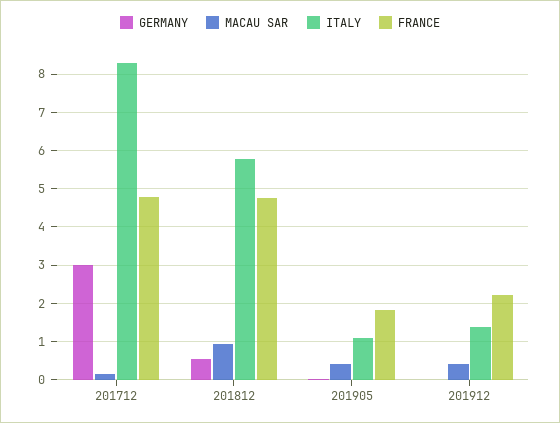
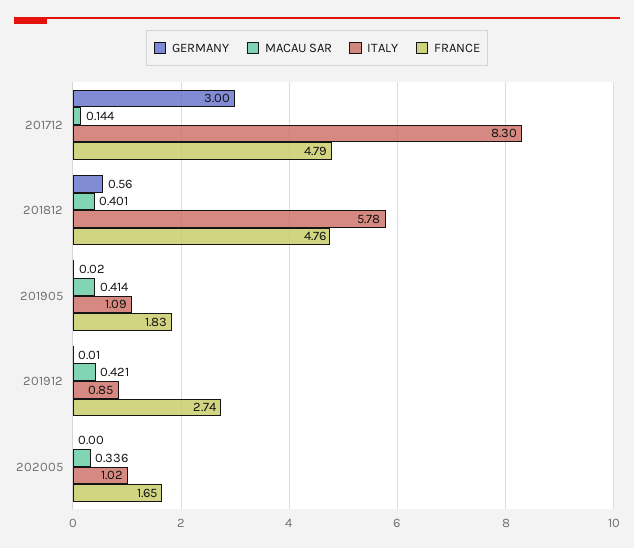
MACAU SAR, 201812: 1 -> 0.401
ITALY, 201912: 1.4 -> 0.85
FRANCE, 201912: 2.2 -> 2.74
GERMANY, 202005: none -> 0
MACAU SAR, 202005: none -> 0.336
ITALY, 202005: none -> 1.02
FRANCE, 202005: none -> 1.65

